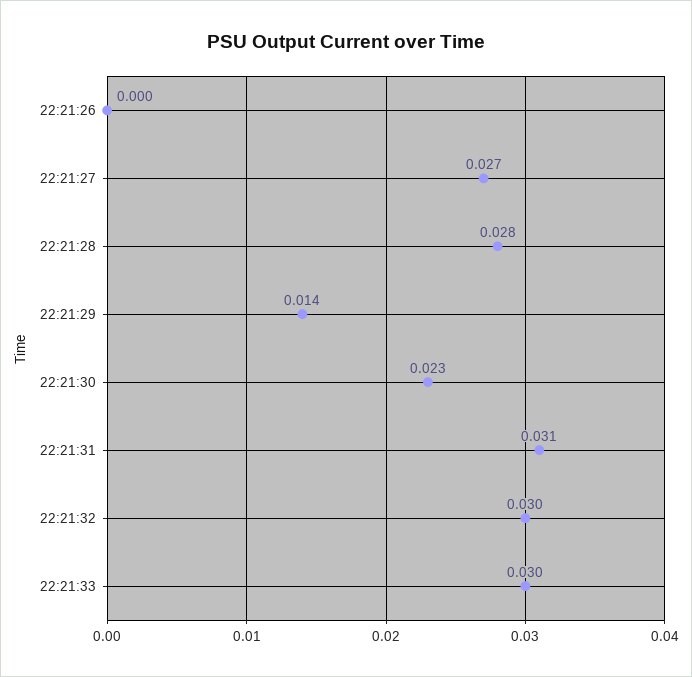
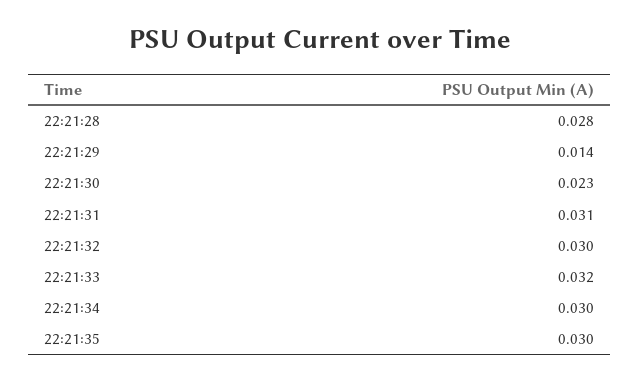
22:21:26: 0 -> none
22:21:27: 0.027 -> none
22:21:33: 0.03 -> 0.032
22:21:34: none -> 0.03
22:21:35: none -> 0.03

